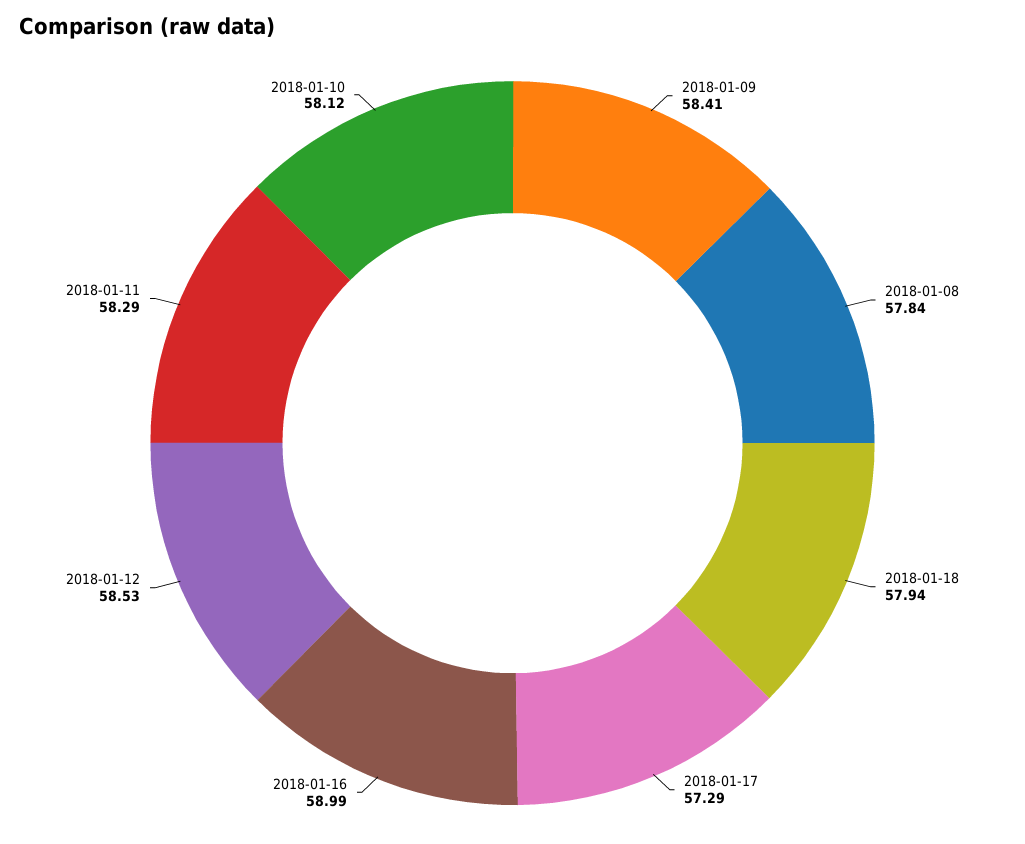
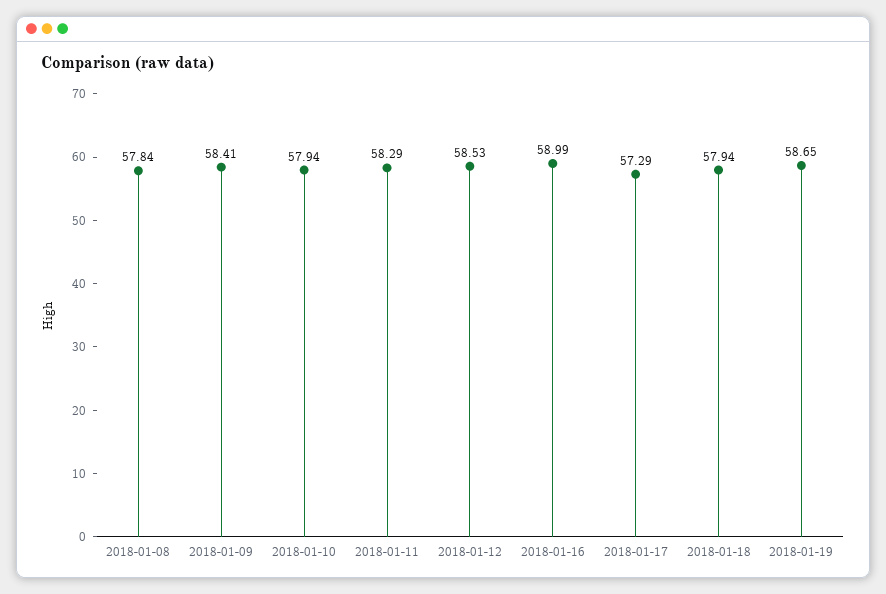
2018-01-10: 58.12 -> 57.94
2018-01-19: none -> 58.65

